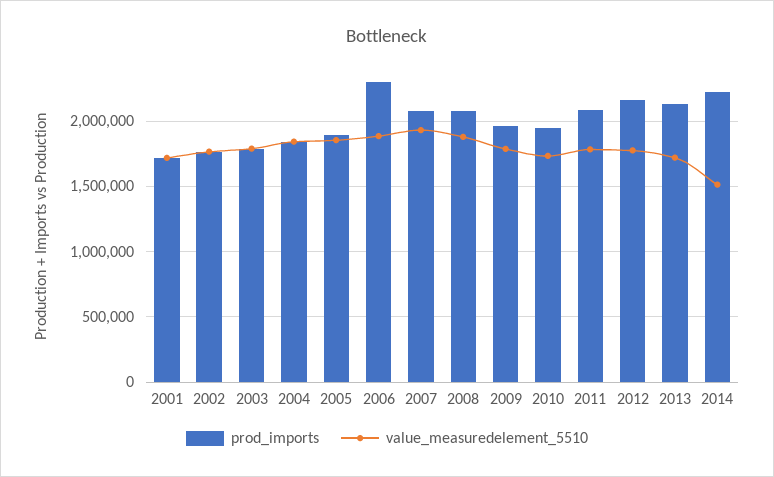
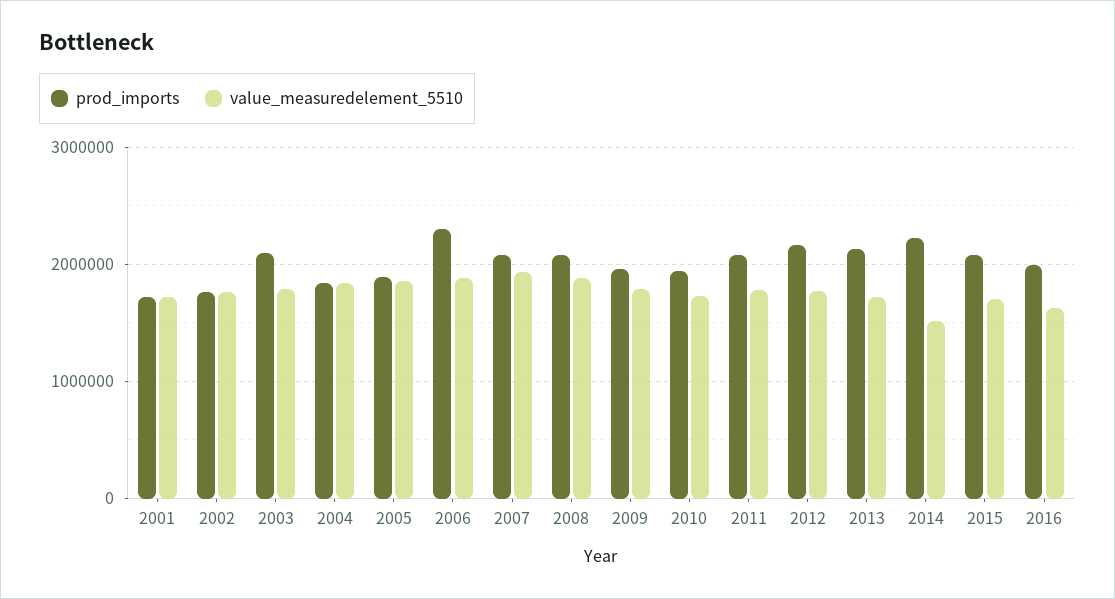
prod_imports, 2003: 1800000 -> 2100000
prod_imports, 2015: none -> 2100000
value_measuredelement_5510, 2015: none -> 1700000
prod_imports, 2016: none -> 2000000
value_measuredelement_5510, 2016: none -> 1600000

